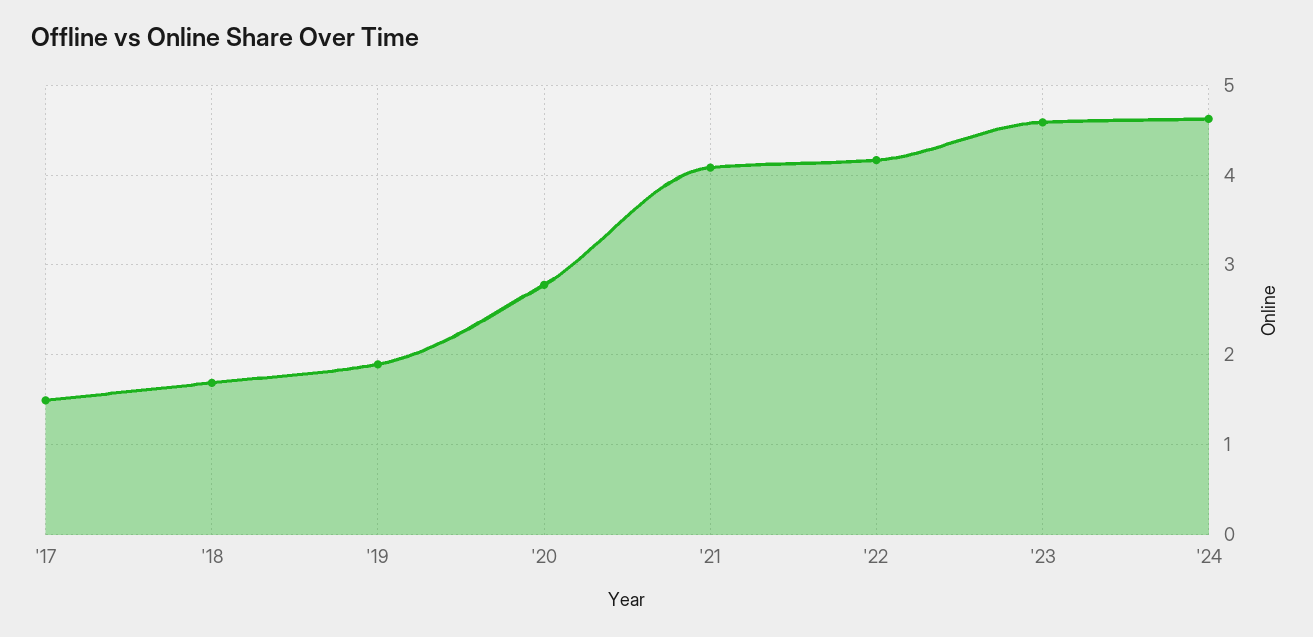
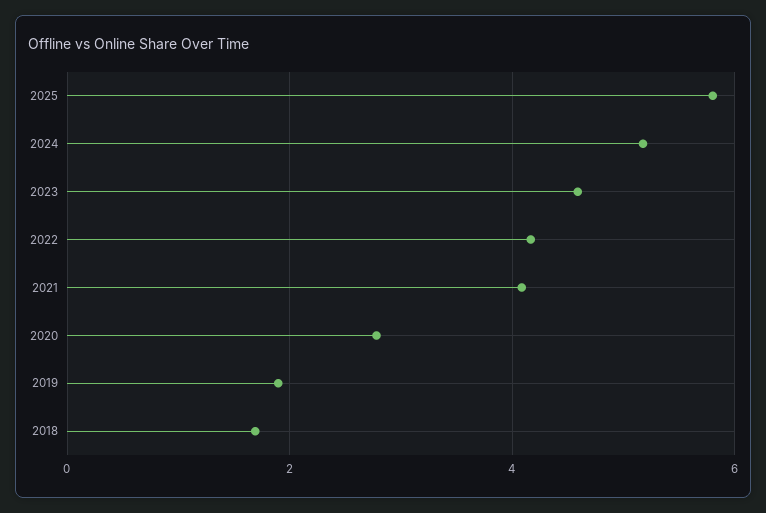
'17: 1.5 -> none
'24: 4.6 -> 5.2
2025: none -> 5.8

